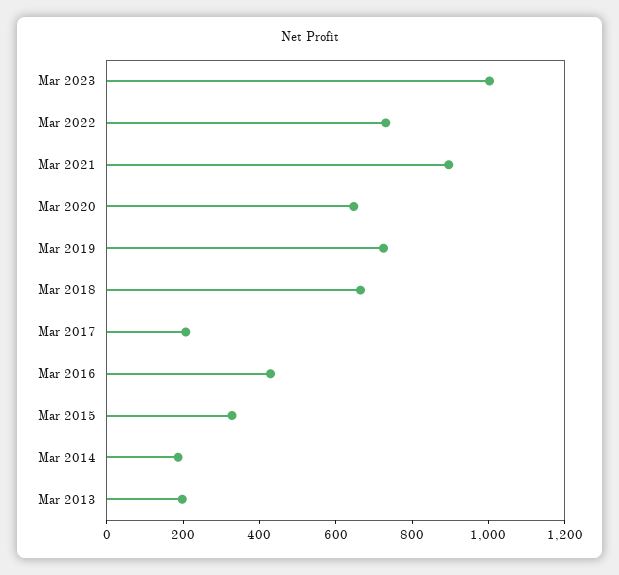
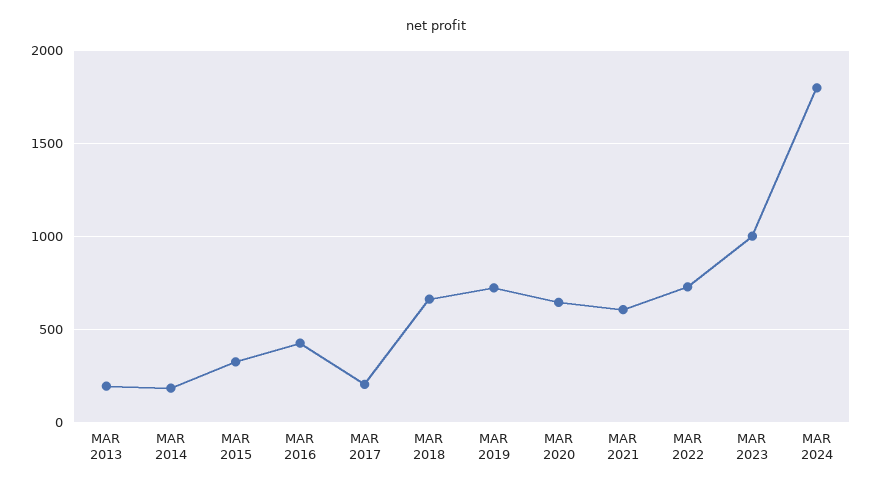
Mar 2021: 900 -> 600
MAR 2024: none -> 1800

